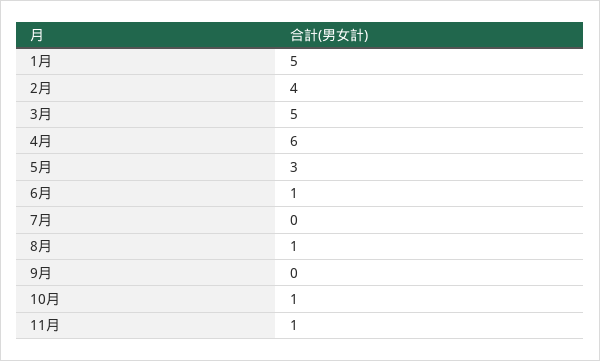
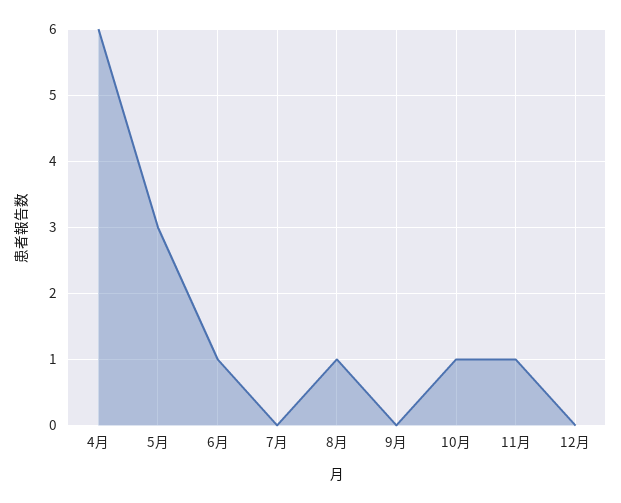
1月: 5 -> none
2月: 4 -> none
3月: 5 -> none
12月: none -> 0

